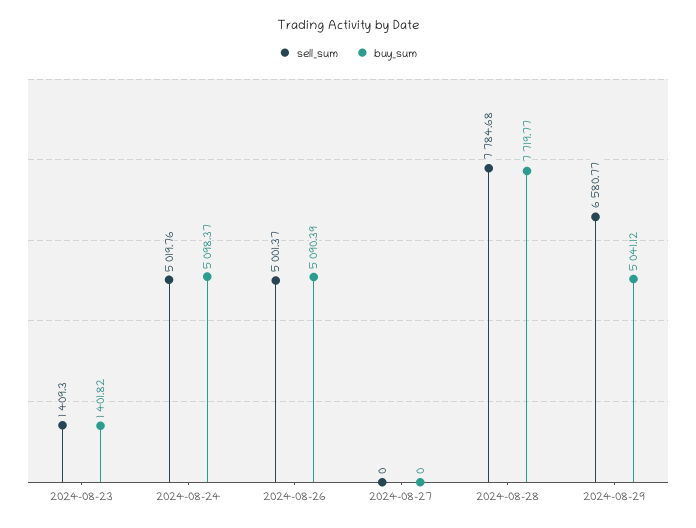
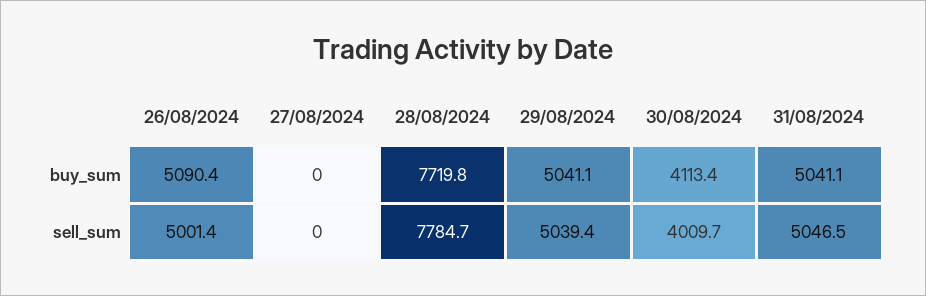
sell_sum, 2024-08-23: 1409.3 -> none
buy_sum, 2024-08-23: 1401.82 -> none
sell_sum, 2024-08-24: 5019.76 -> none
buy_sum, 2024-08-24: 5098.37 -> none
sell_sum, 2024-08-29: 6580.77 -> 5039.4
buy_sum, 30/08/2024: none -> 4113.4
buy_sum, 31/08/2024: none -> 5041.1
sell_sum, 30/08/2024: none -> 4009.7
sell_sum, 31/08/2024: none -> 5046.5

